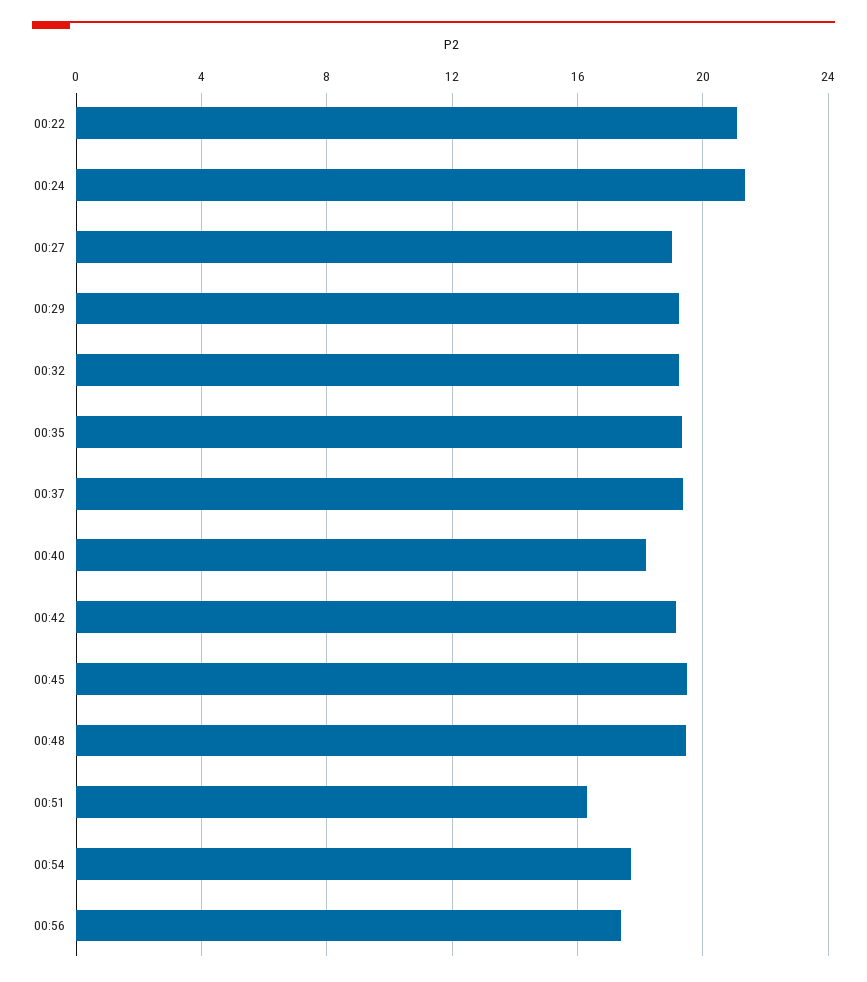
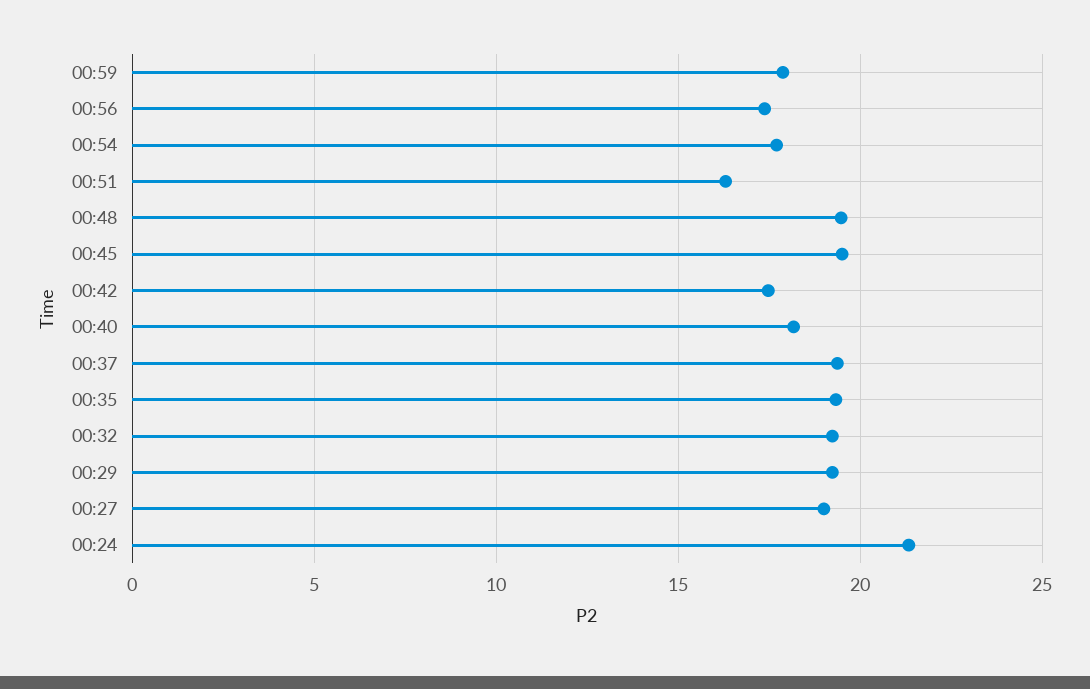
00:22: 21 -> none
00:42: 19 -> 17.5
00:59: none -> 18

